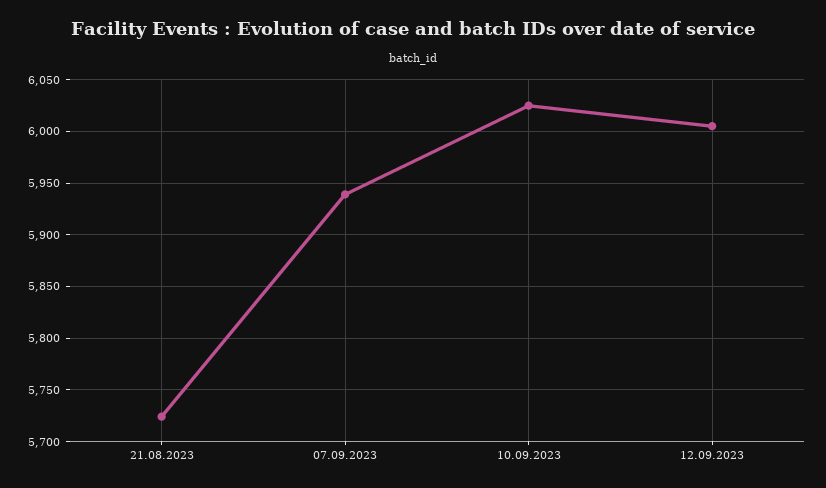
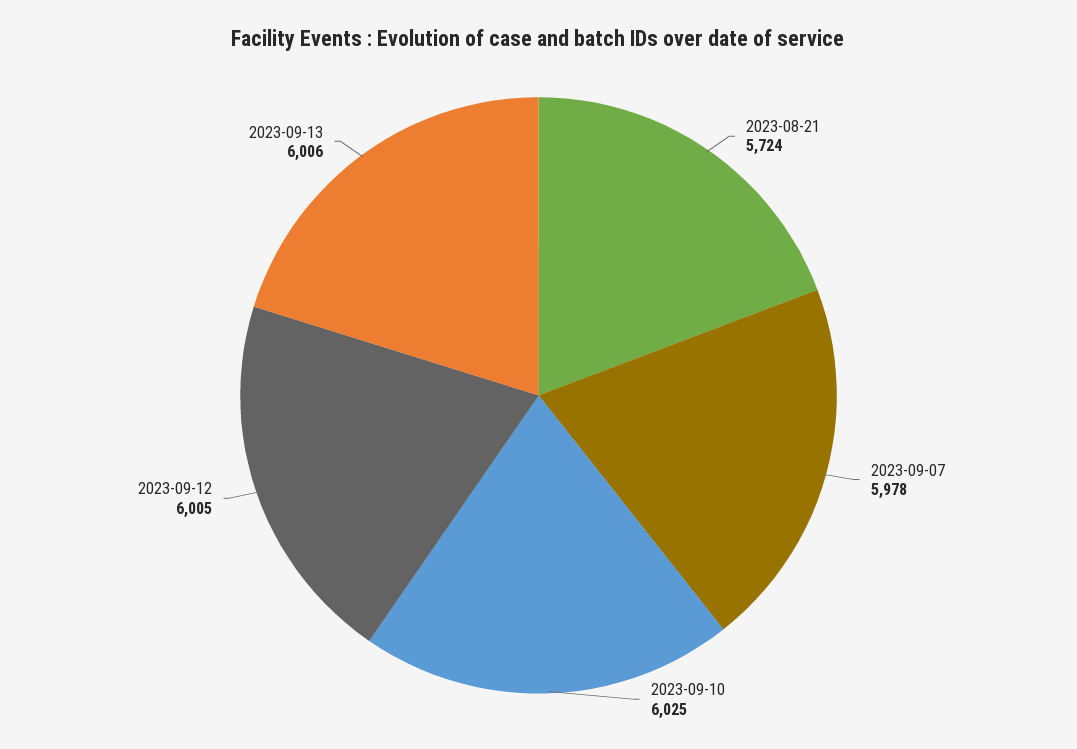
07.09.2023: 5940 -> 5978
2023-09-13: none -> 6006

